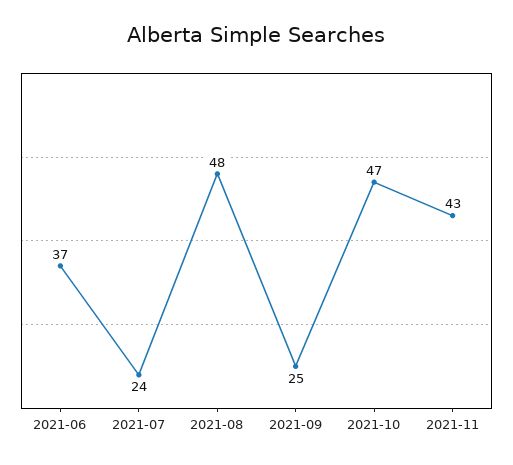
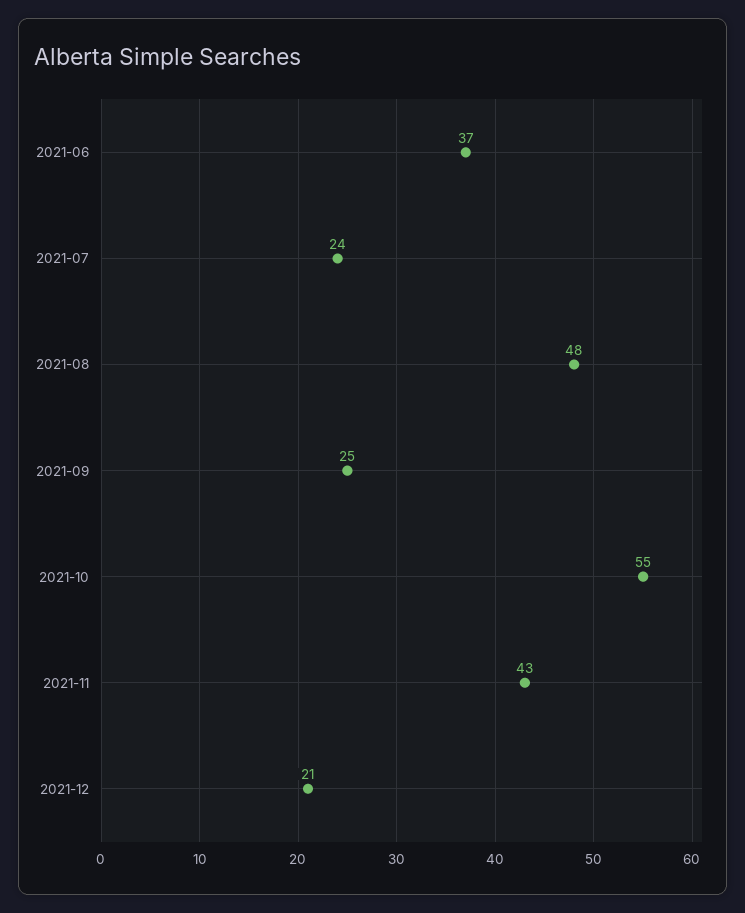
2021-10: 47 -> 55
2021-12: none -> 21

